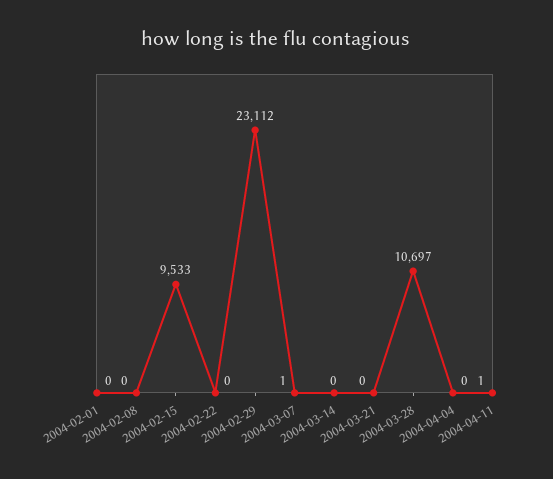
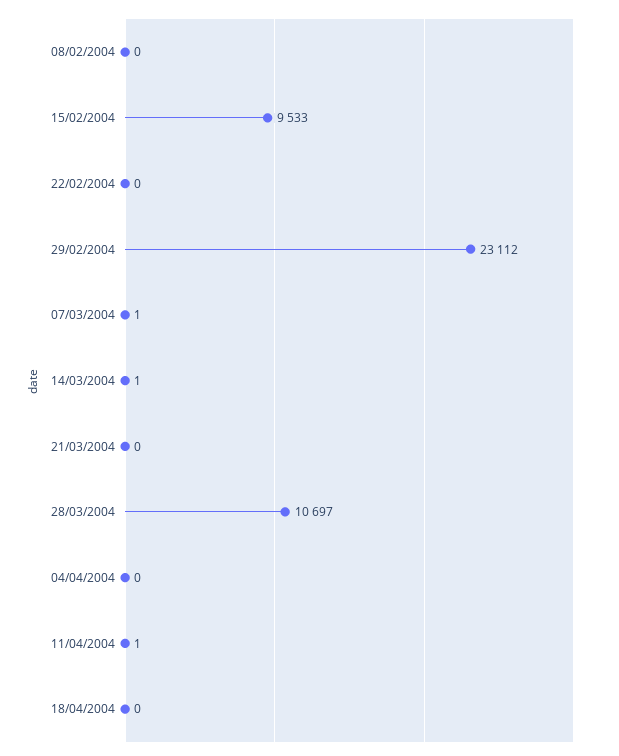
2004-02-01: 0 -> none
2004-03-14: 0 -> 1
18/04/2004: none -> 0

